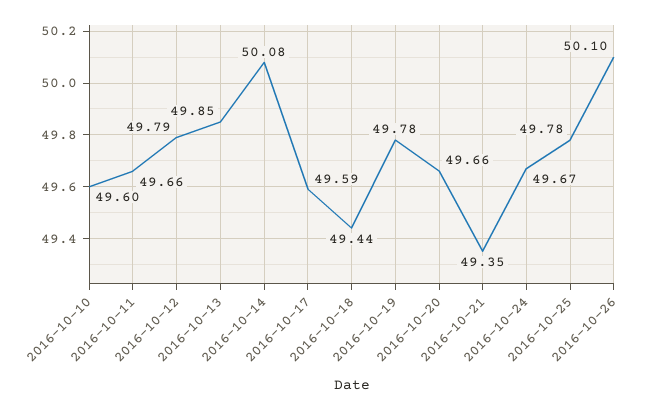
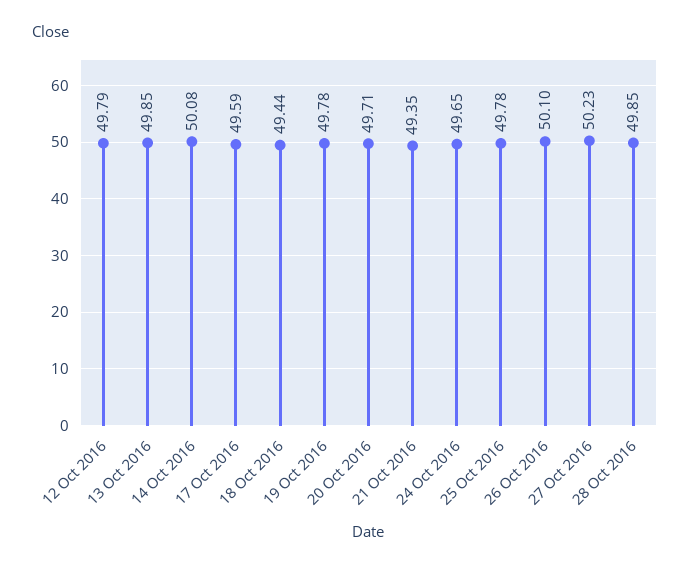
2016-10-10: 49.6 -> none
2016-10-11: 49.66 -> none
2016-10-20: 49.66 -> 49.71
2016-10-24: 49.67 -> 49.65
27 Oct 2016: none -> 50.23
28 Oct 2016: none -> 49.85

